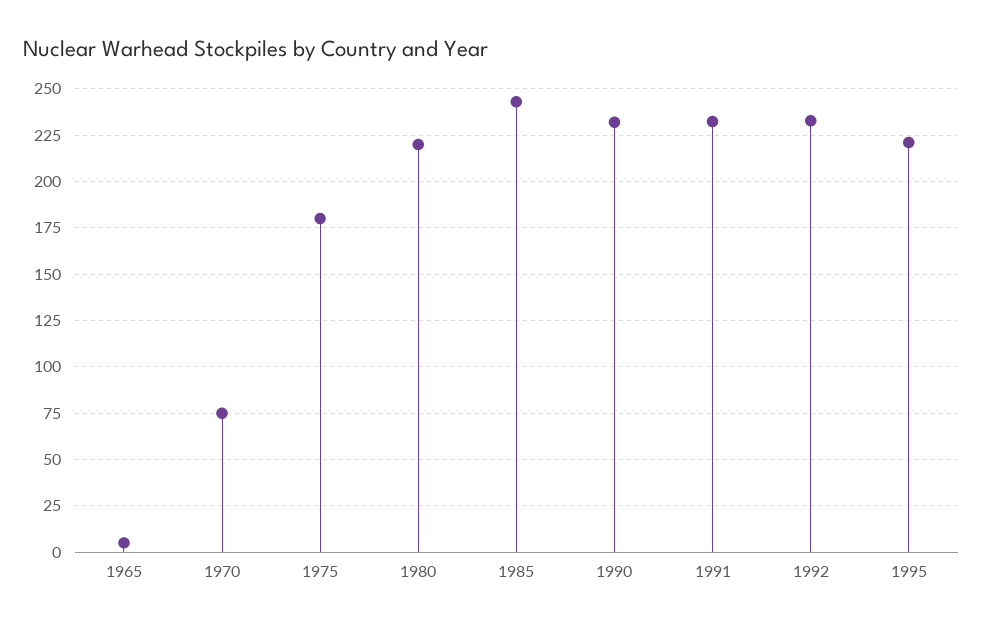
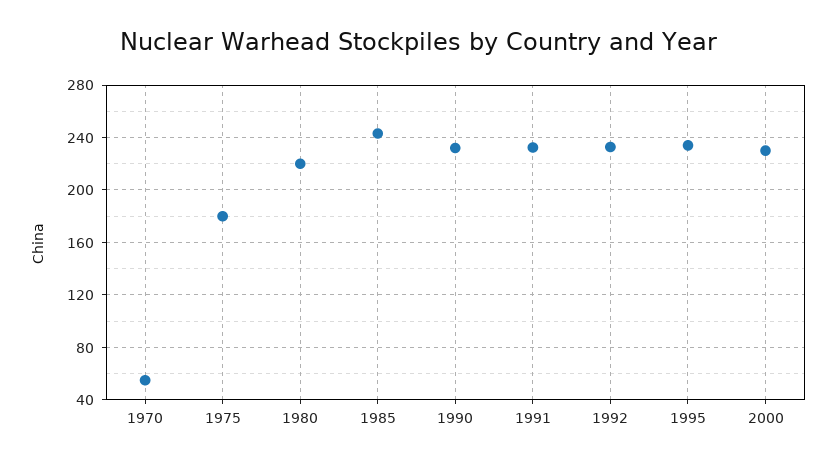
1965: 5 -> none
1970: 75 -> 55
1995: 220 -> 235
2000: none -> 230

